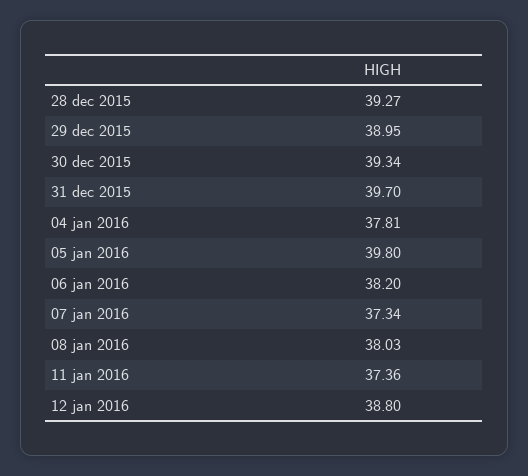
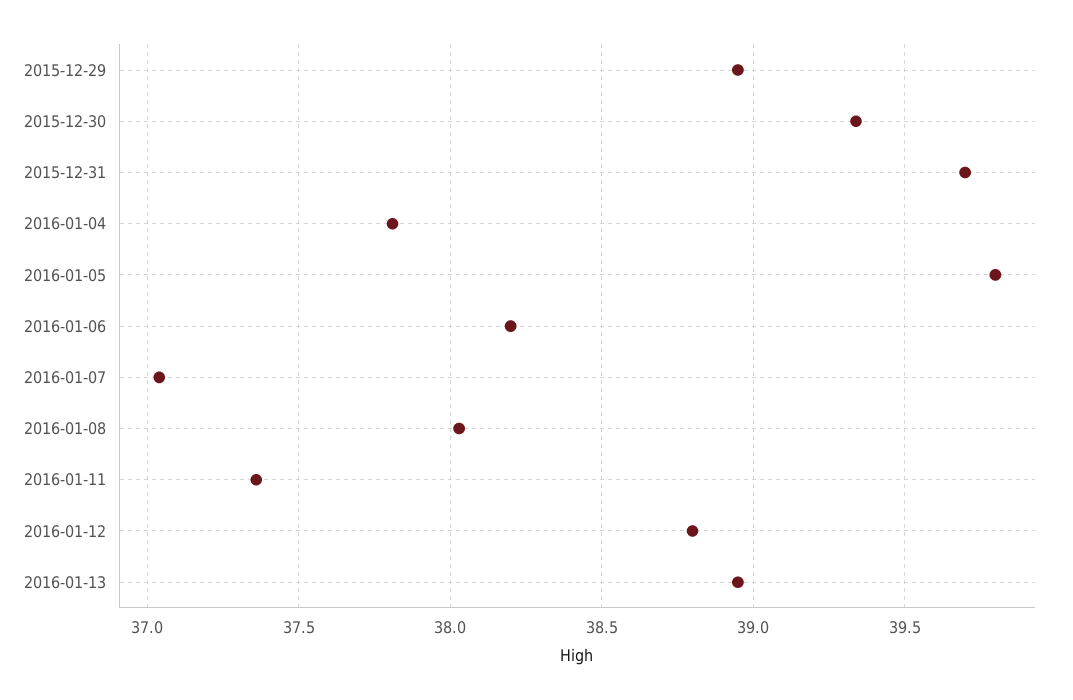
28 dec 2015: 39.27 -> none
07 jan 2016: 37.34 -> 37.05
2016-01-13: none -> 38.95

